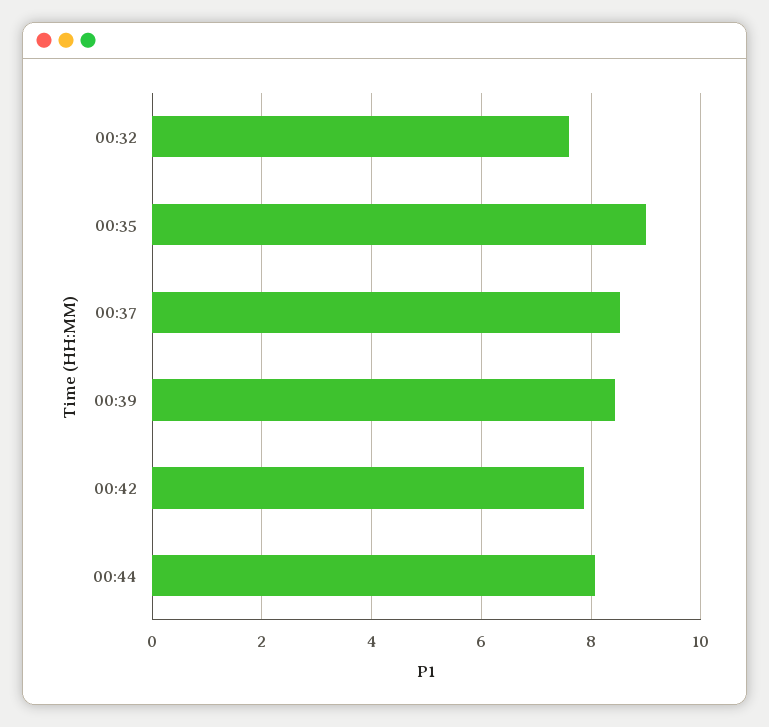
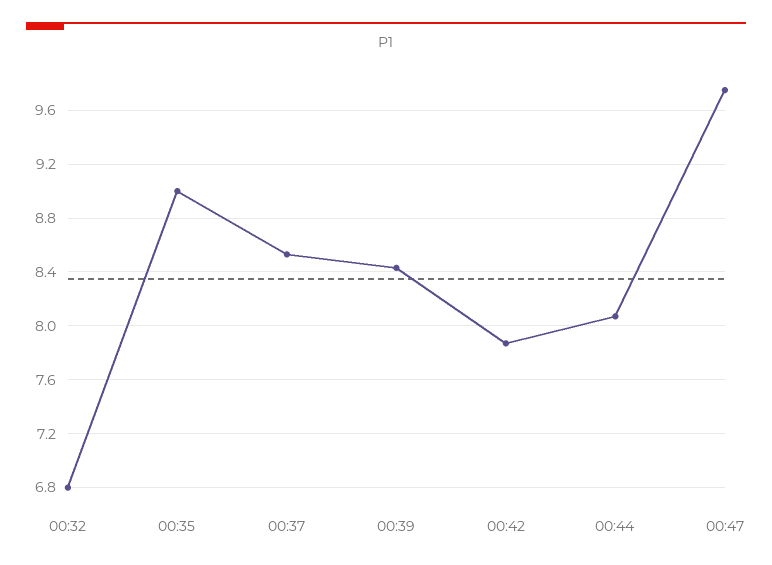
00:32: 7.6 -> 6.8
00:47: none -> 9.75

